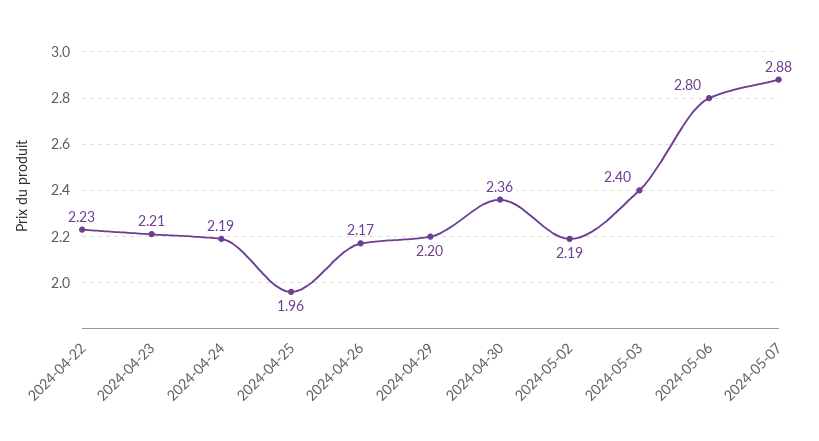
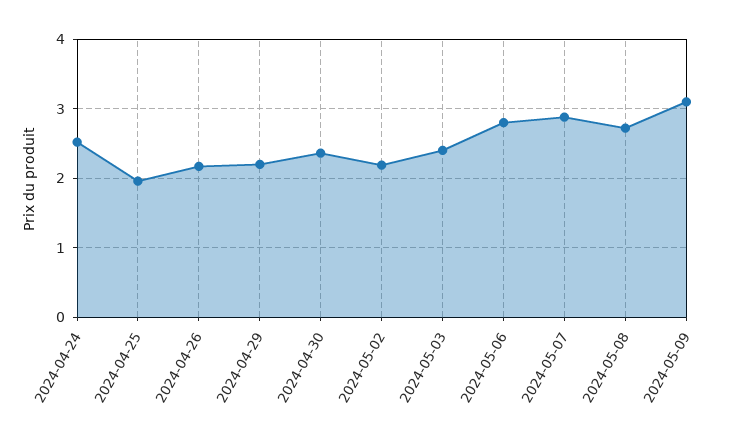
2024-04-22: 2.23 -> none
2024-04-23: 2.21 -> none
2024-04-24: 2.19 -> 2.5
2024-05-08: none -> 2.7
2024-05-09: none -> 3.1

